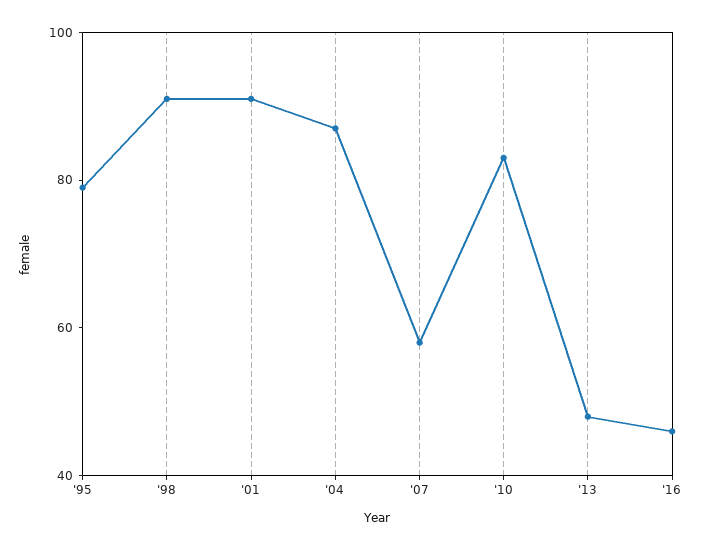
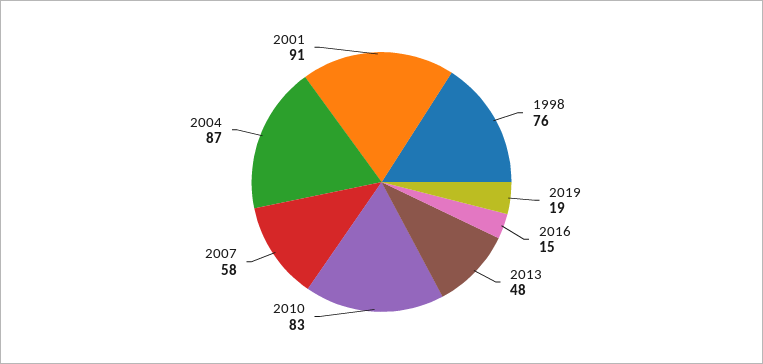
'95: 80 -> none
'98: 90 -> 76
'16: 45 -> 15
2019: none -> 19

